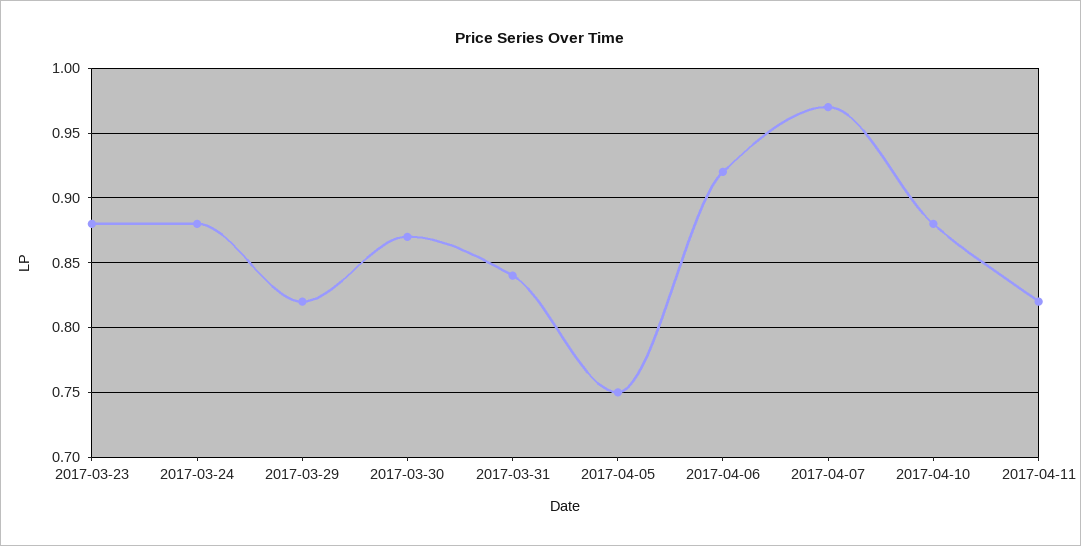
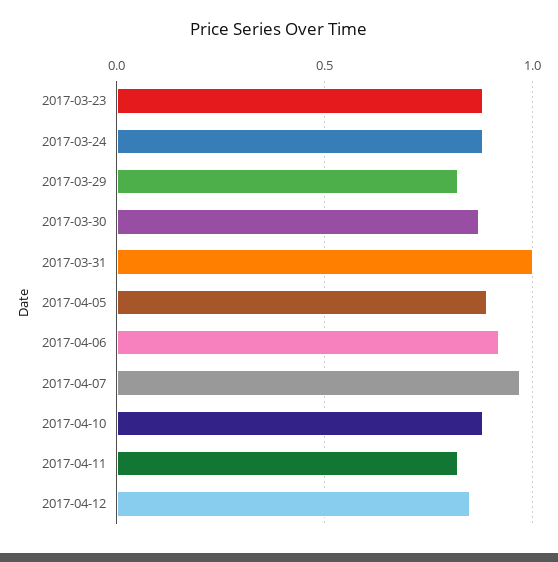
2017-03-31: 0.84 -> 1
2017-04-05: 0.75 -> 0.9
2017-04-12: none -> 0.85

